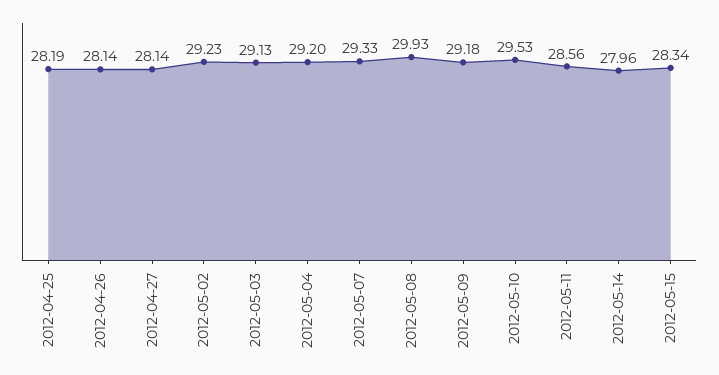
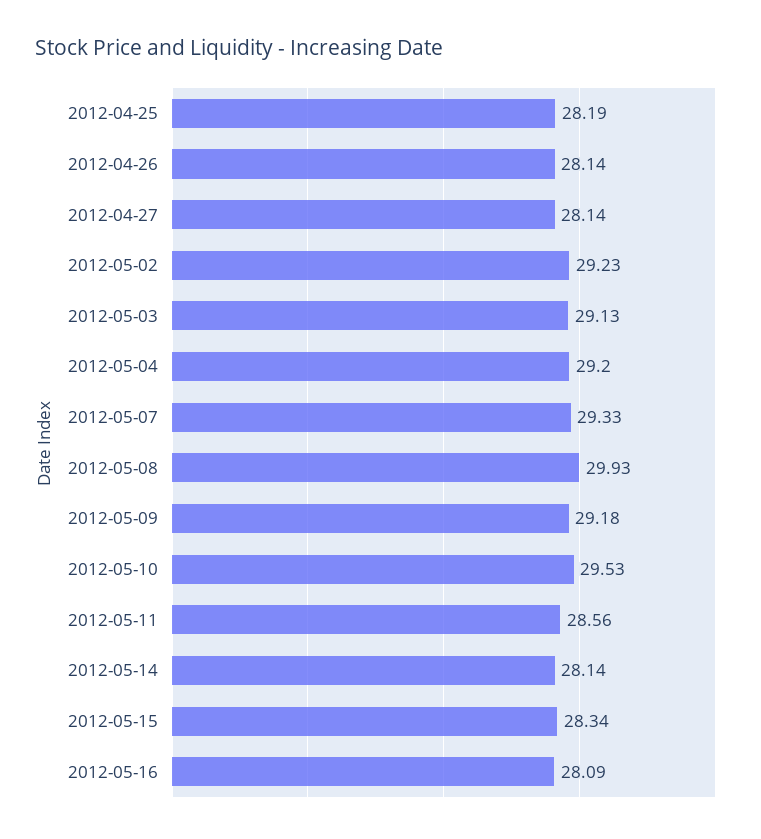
2012-05-14: 27.96 -> 28.14
2012-05-16: none -> 28.09

